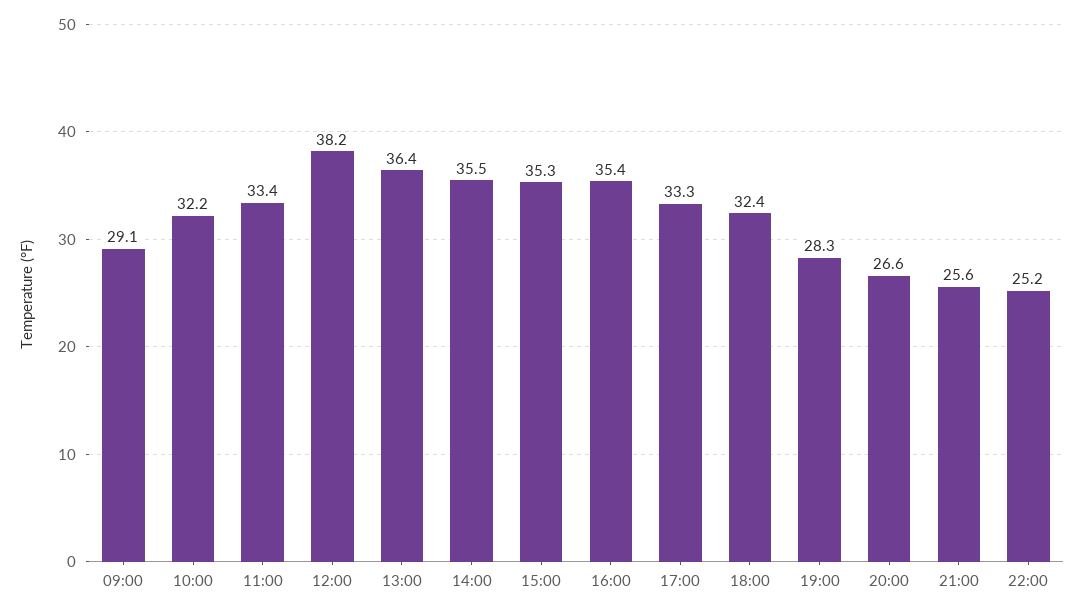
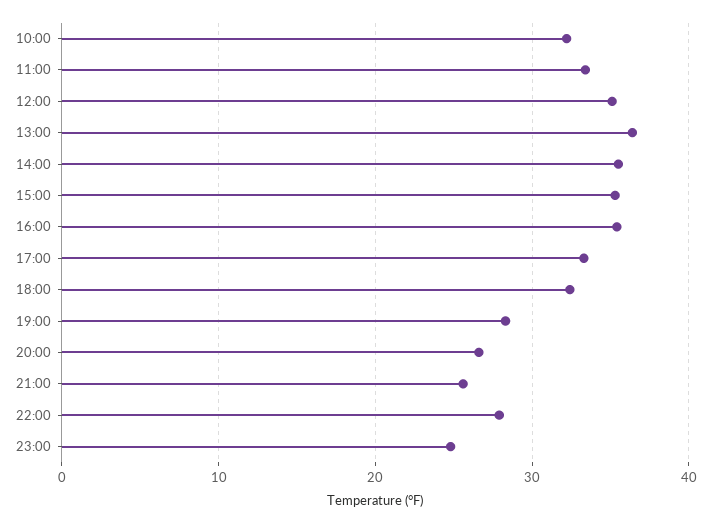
09:00: 29.1 -> none
12:00: 38.2 -> 35
22:00: 25.2 -> 28
23:00: none -> 25

